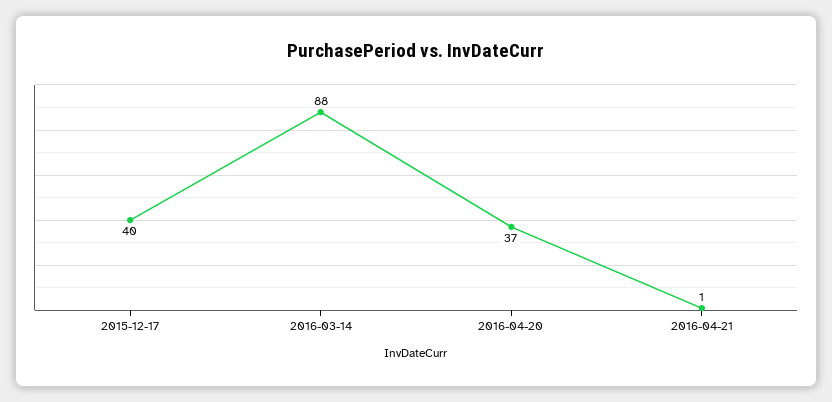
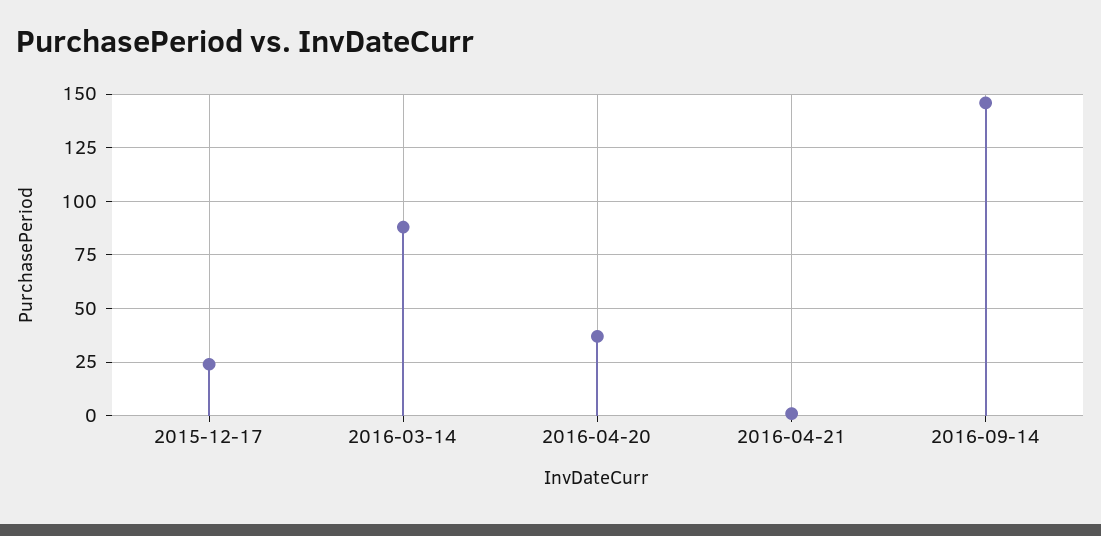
2015-12-17: 40 -> 25
2016-09-14: none -> 145

